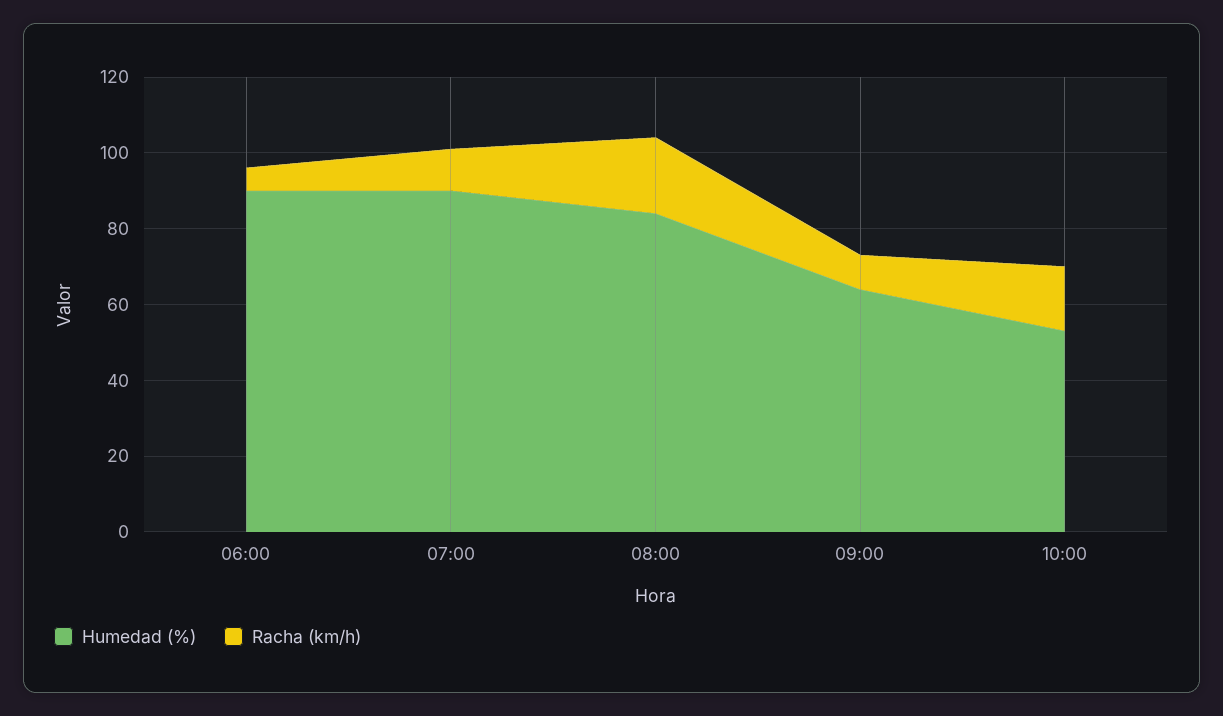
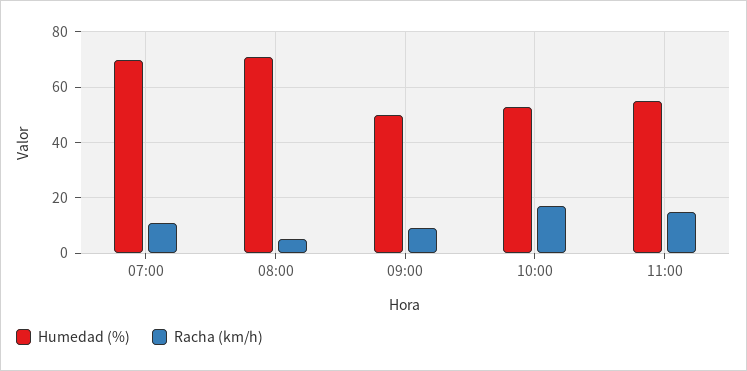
Humedad (%), 06:00: 90 -> none
Racha (km/h), 06:00: 5 -> none
Humedad (%), 07:00: 90 -> 70
Humedad (%), 08:00: 85 -> 70
Racha (km/h), 08:00: 20 -> 5
Humedad (%), 09:00: 65 -> 50
Humedad (%), 11:00: none -> 55
Racha (km/h), 11:00: none -> 15

